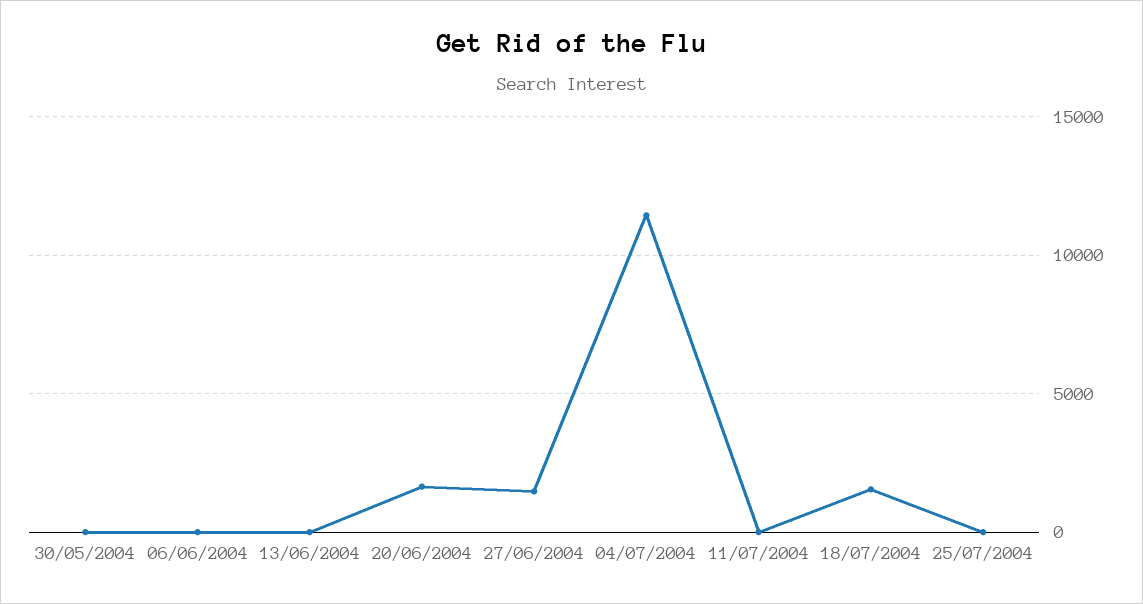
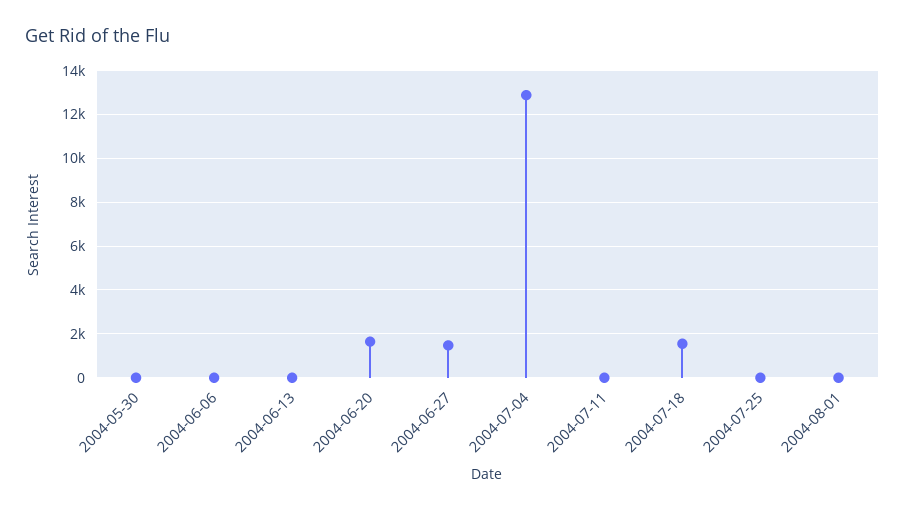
04/07/2004: 11500 -> 13000
2004-08-01: none -> 0

